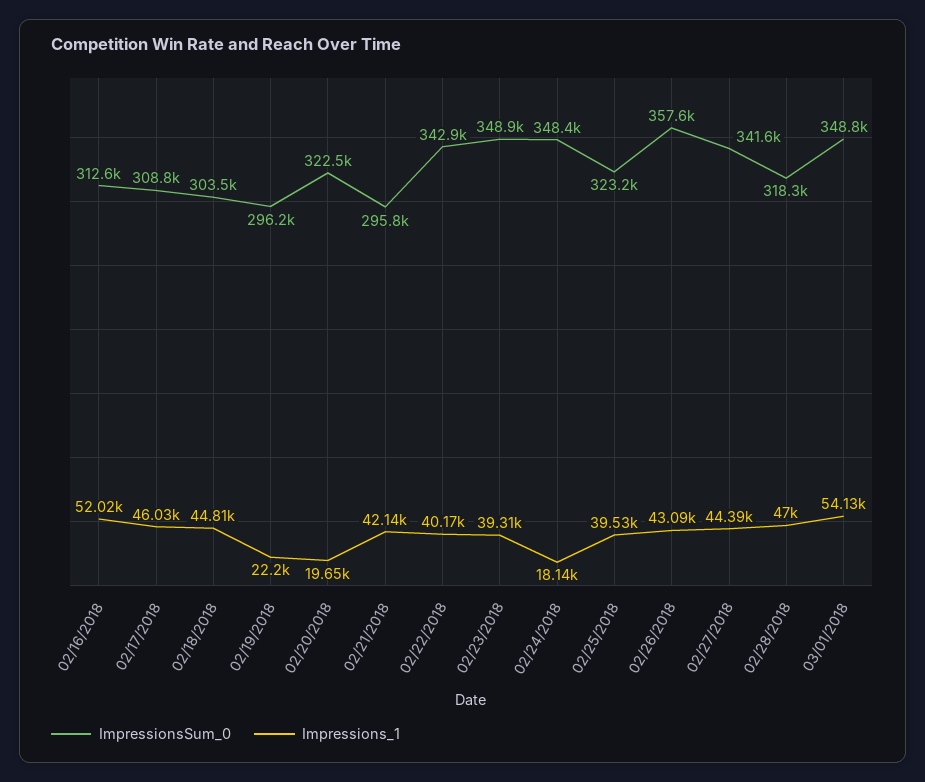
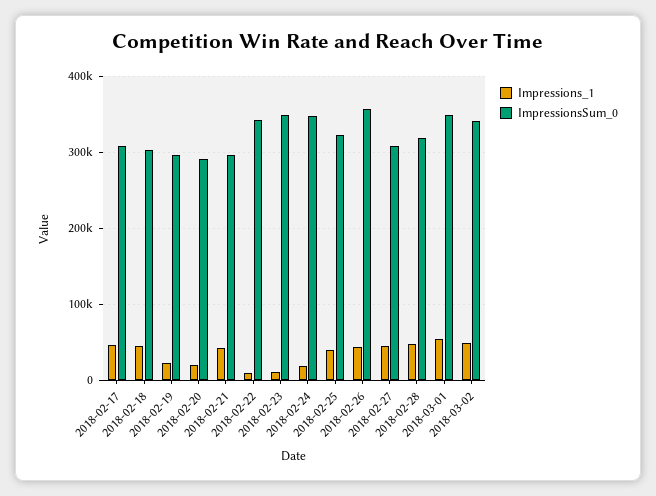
ImpressionsSum_0, 02/16/2018: 312600 -> none
Impressions_1, 02/16/2018: 52020 -> none
ImpressionsSum_0, 02/20/2018: 322500 -> 290000
Impressions_1, 02/22/2018: 40170 -> 10000
Impressions_1, 02/23/2018: 39310 -> 10000
ImpressionsSum_0, 02/27/2018: 341600 -> 310000
Impressions_1, 2018-03-02: none -> 50000
ImpressionsSum_0, 2018-03-02: none -> 340000

